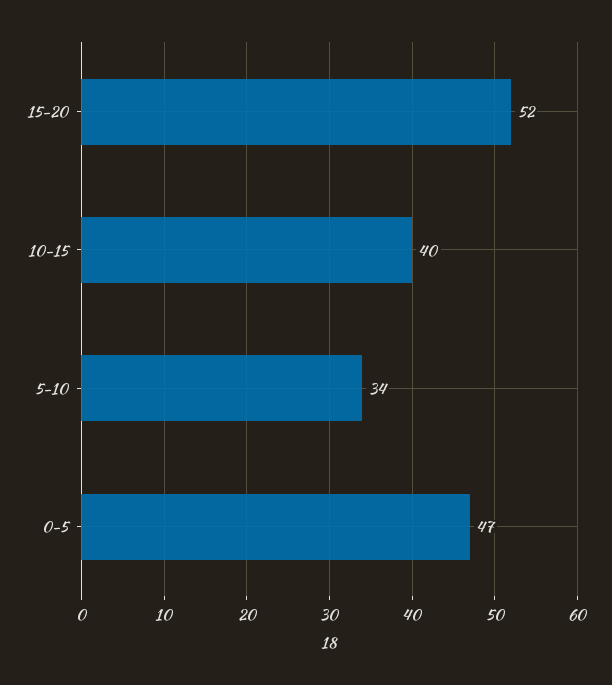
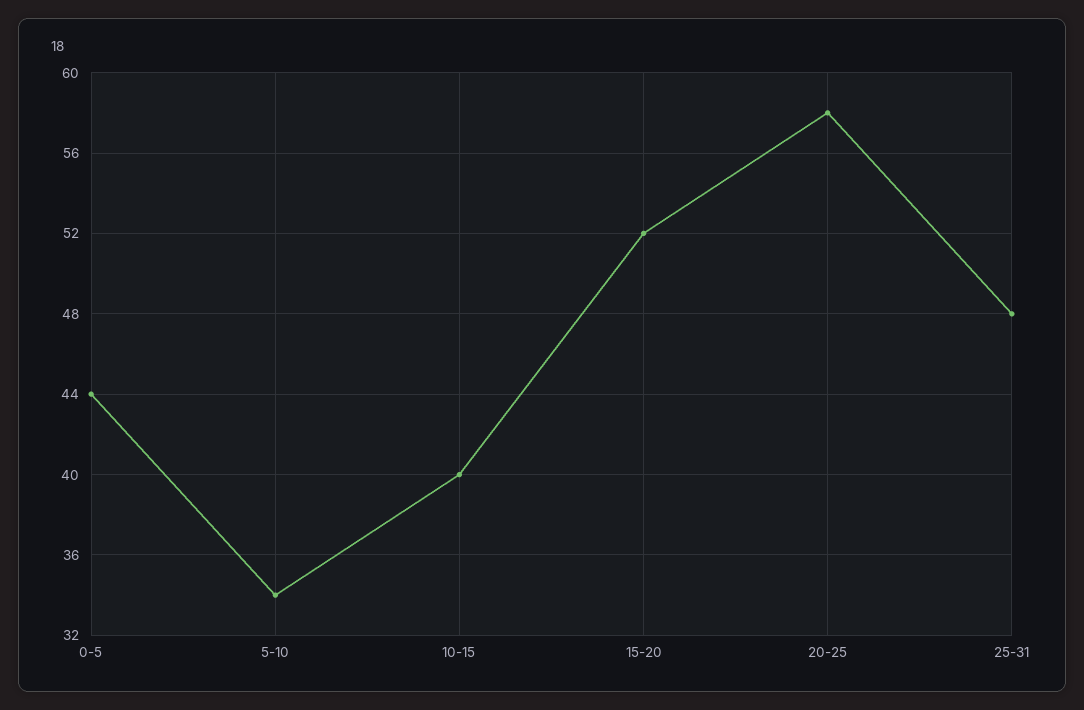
0-5: 47 -> 44
20-25: none -> 58
25-31: none -> 48

